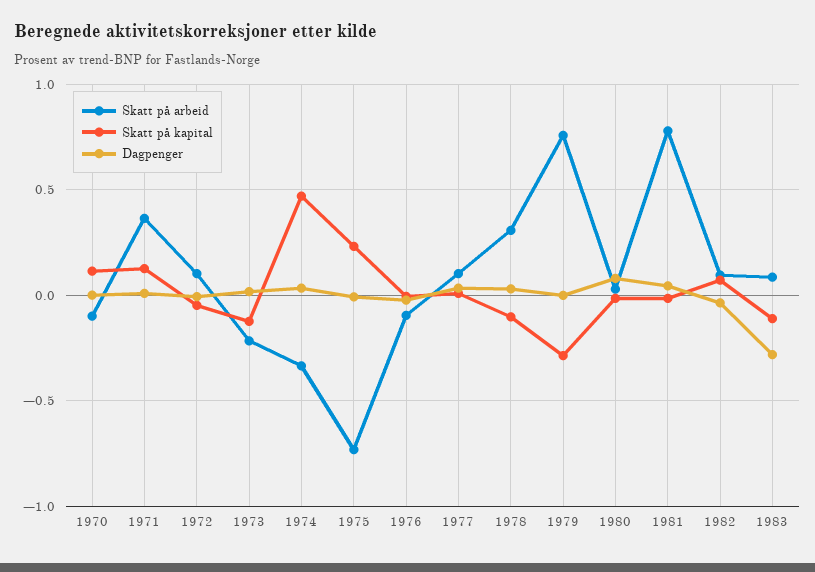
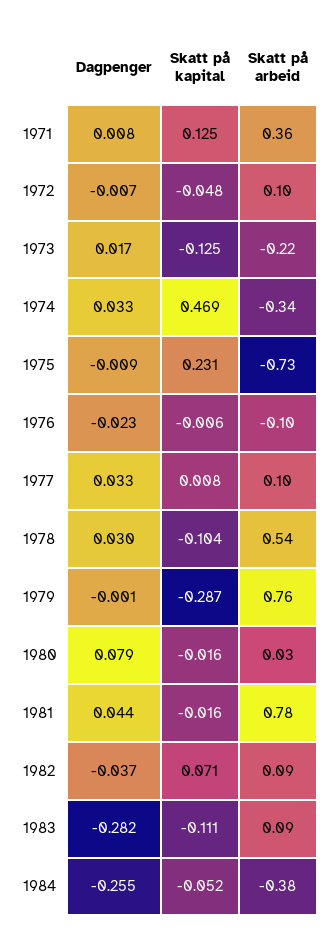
Skatt på arbeid, 1970: -0.1 -> none
Skatt på kapital, 1970: 0.1 -> none
Dagpenger, 1970: 0 -> none
Skatt på arbeid, 1978: 0.3 -> 0.54
Dagpenger, 1984: none -> -0.255
Skatt på kapital, 1984: none -> -0.052
Skatt på arbeid, 1984: none -> -0.38

